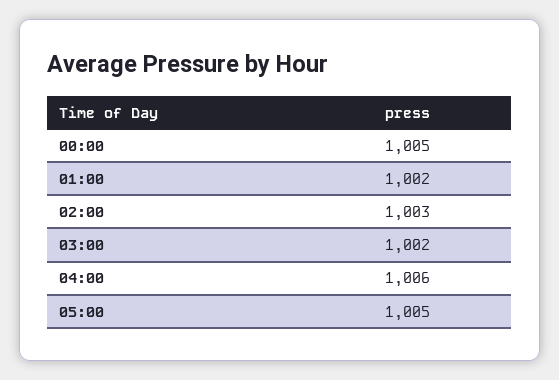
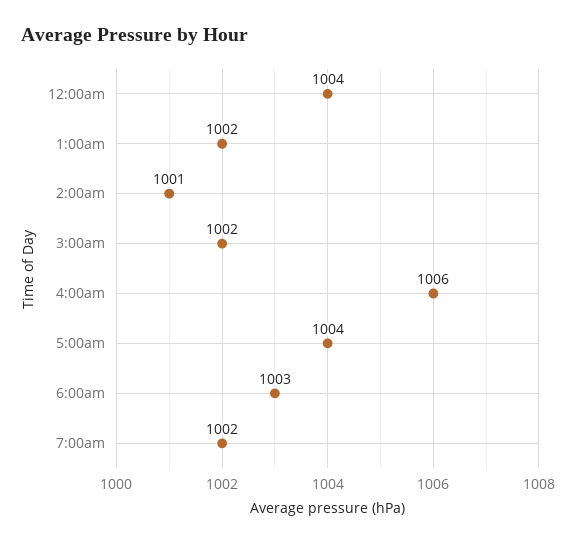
00:00: 1005 -> 1004
02:00: 1003 -> 1001
05:00: 1005 -> 1004
6:00am: none -> 1003
7:00am: none -> 1002

